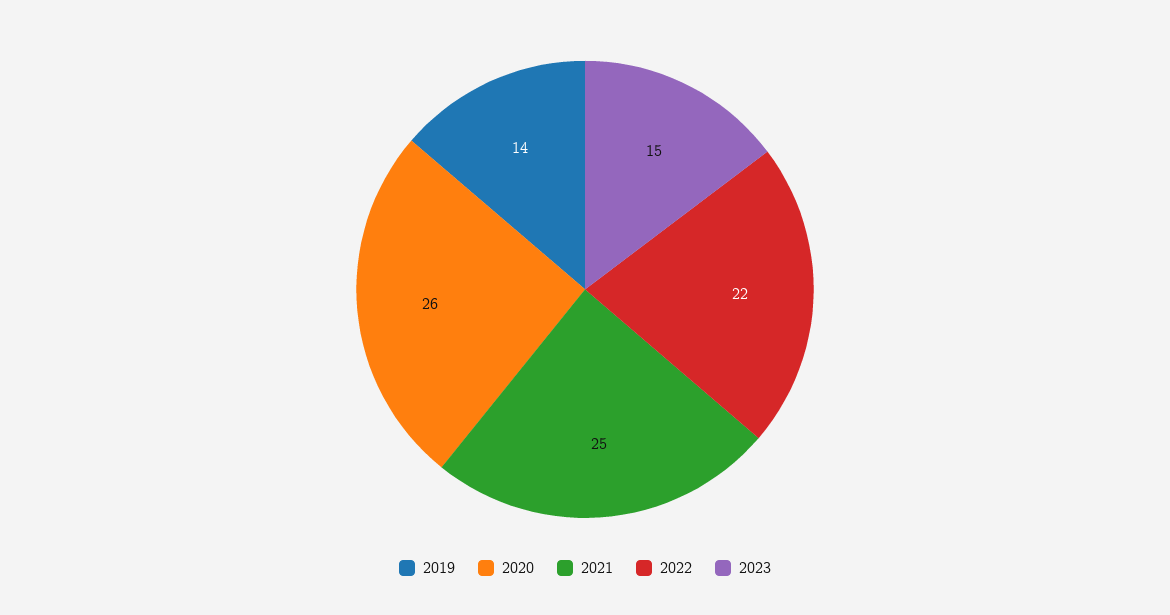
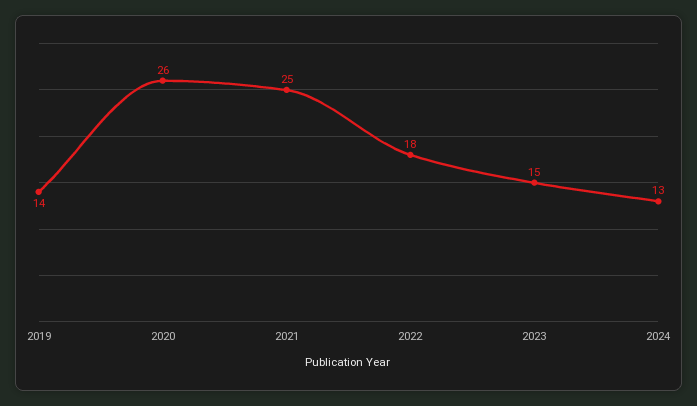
2022: 22 -> 18
2024: none -> 13

